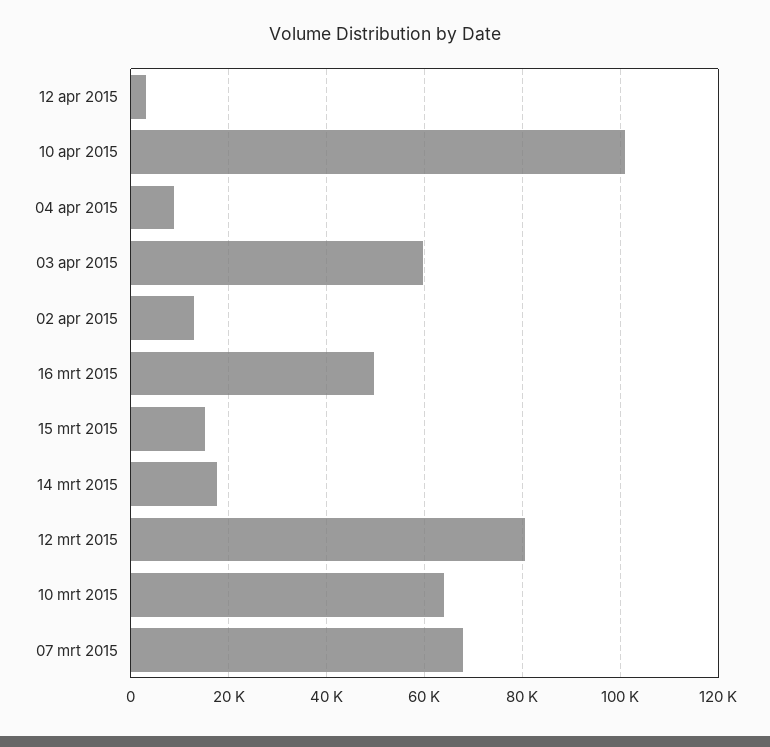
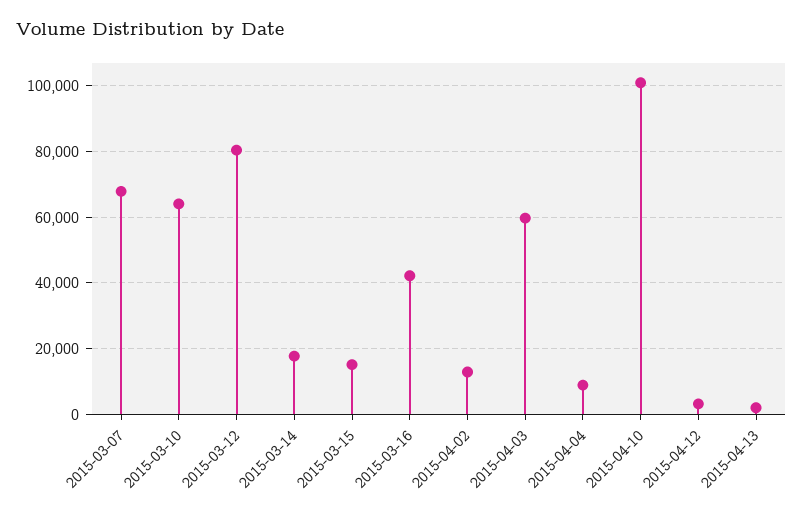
16 mrt 2015: 50000 -> 42000
2015-04-13: none -> 2000

